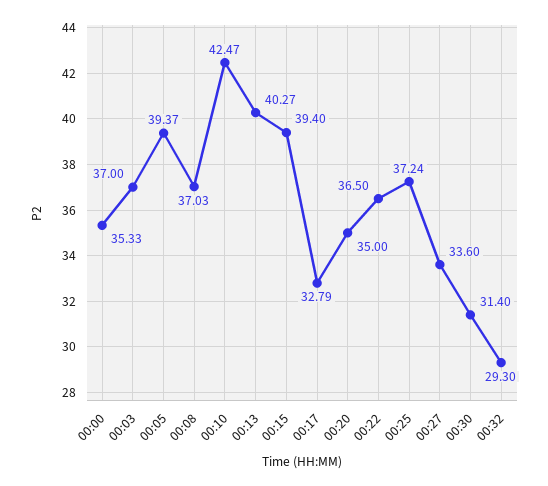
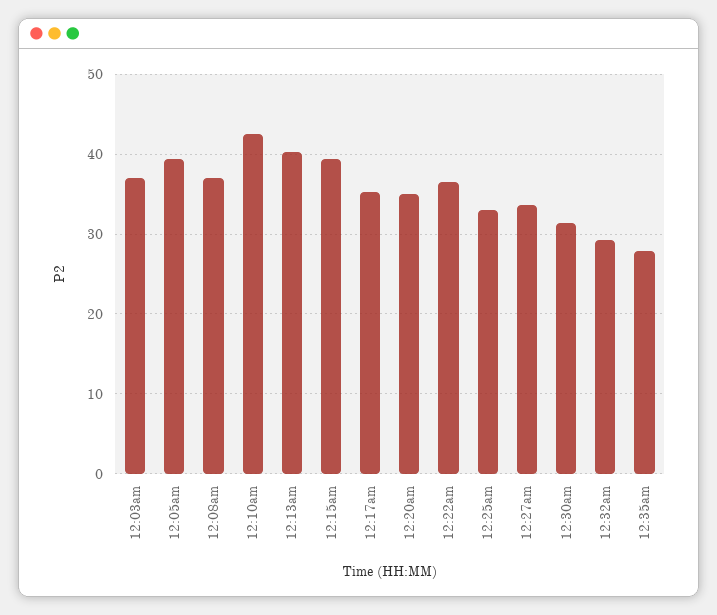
00:00: 35.33 -> none
00:17: 32.79 -> 35
00:25: 37.24 -> 33
12:35am: none -> 28

